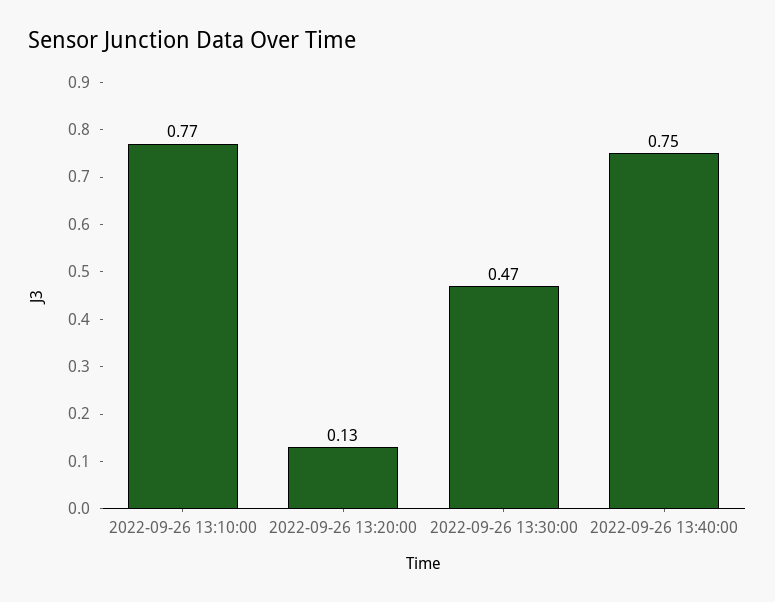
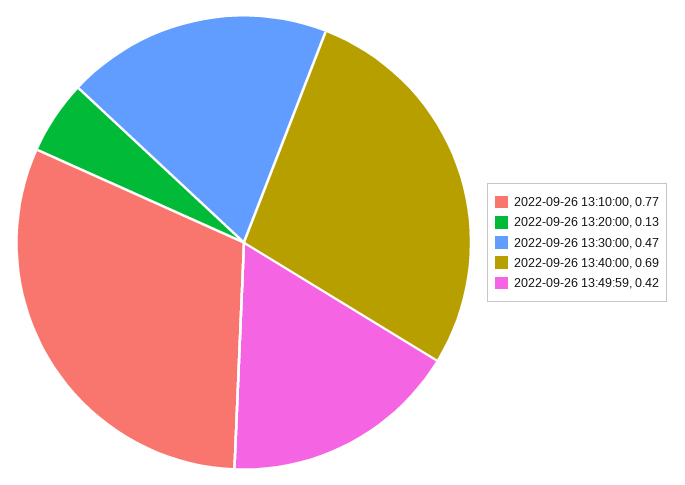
2022-09-26 13:40:00: 0.75 -> 0.69
2022-09-26 13:49:59: none -> 0.42

